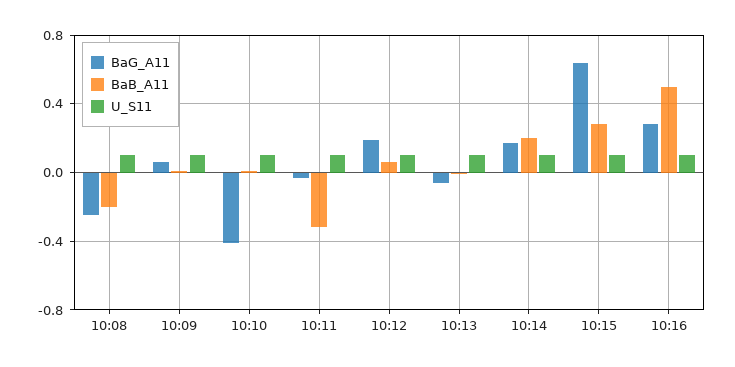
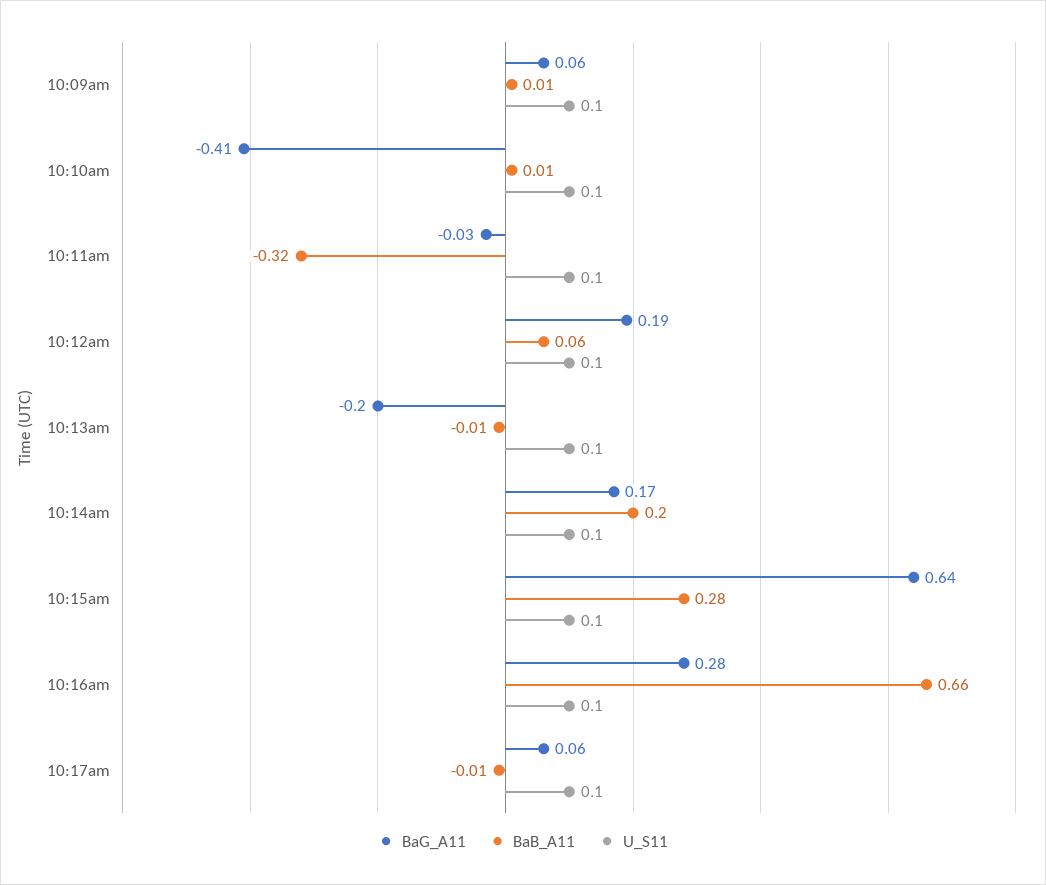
BaG_A11, 10:08: -0.25 -> none
BaB_A11, 10:08: -0.2 -> none
U_S11, 10:08: 0.1 -> none
BaG_A11, 10:13: -0.05 -> -0.2
BaB_A11, 10:16: 0.5 -> 0.66
BaG_A11, 10:17am: none -> 0.06
BaB_A11, 10:17am: none -> -0.01
U_S11, 10:17am: none -> 0.1

